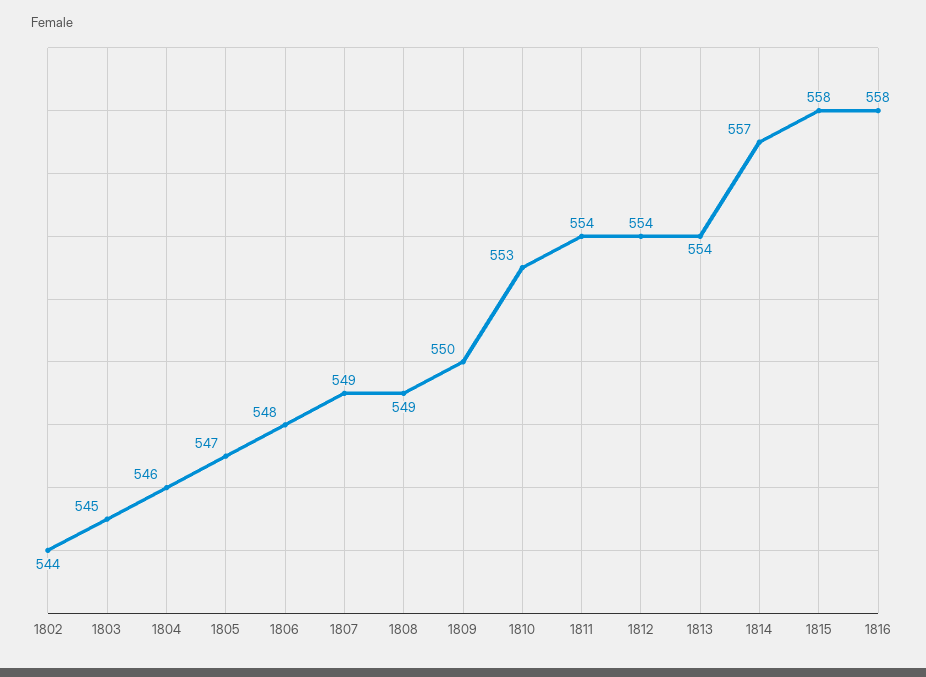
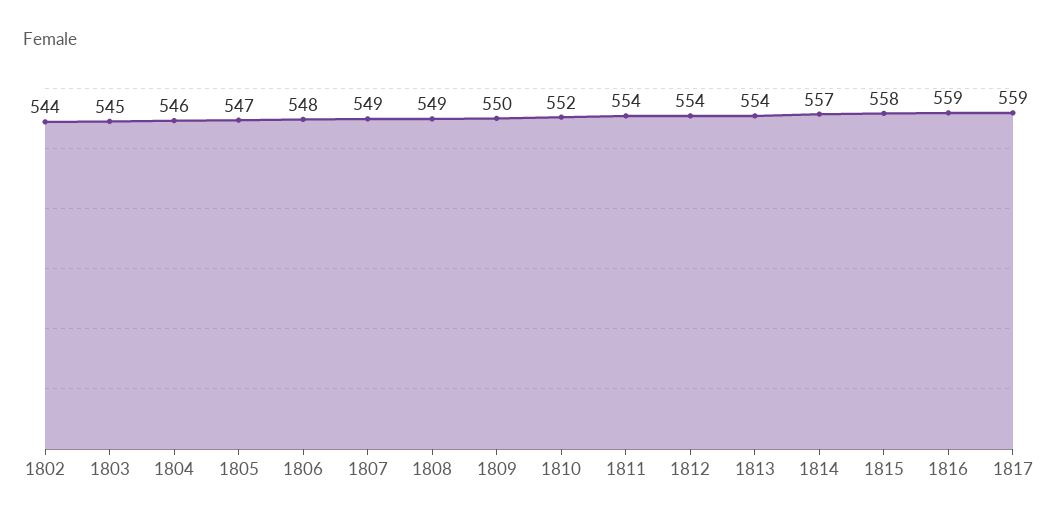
1810: 553 -> 552
1816: 558 -> 559
1817: none -> 559

